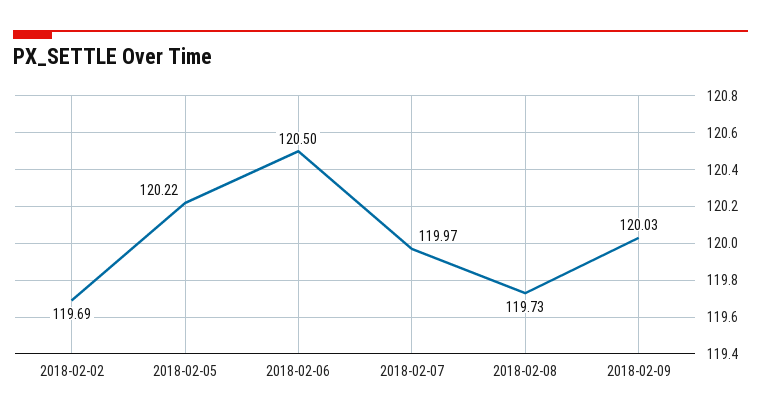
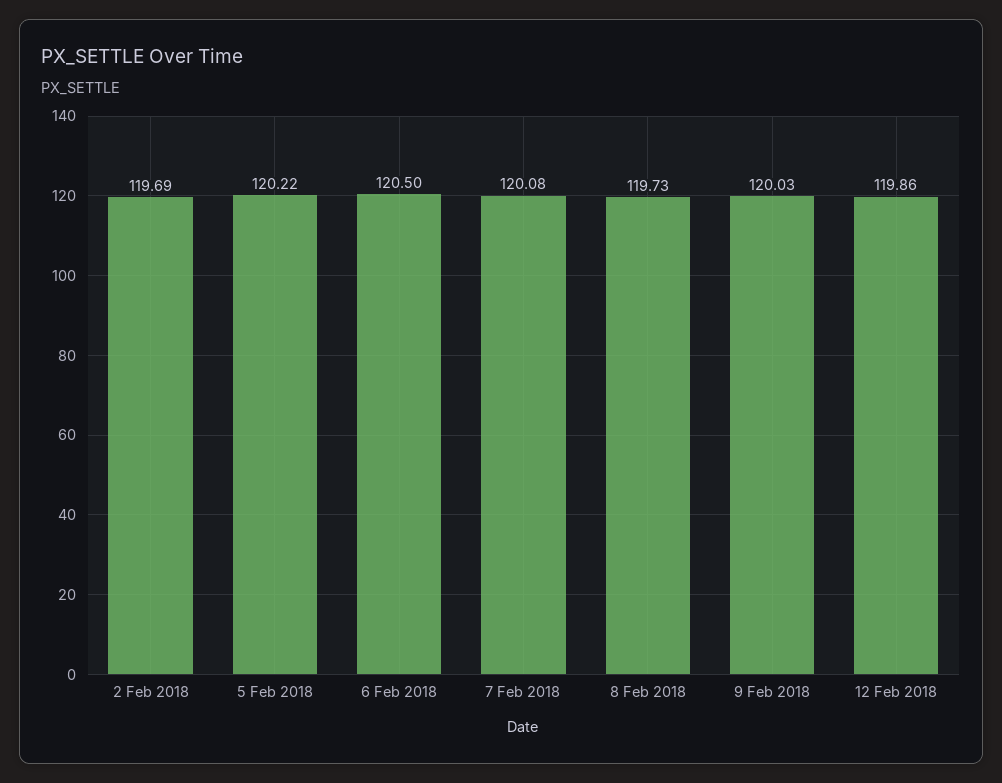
2018-02-07: 119.97 -> 120.08
12 Feb 2018: none -> 119.86

